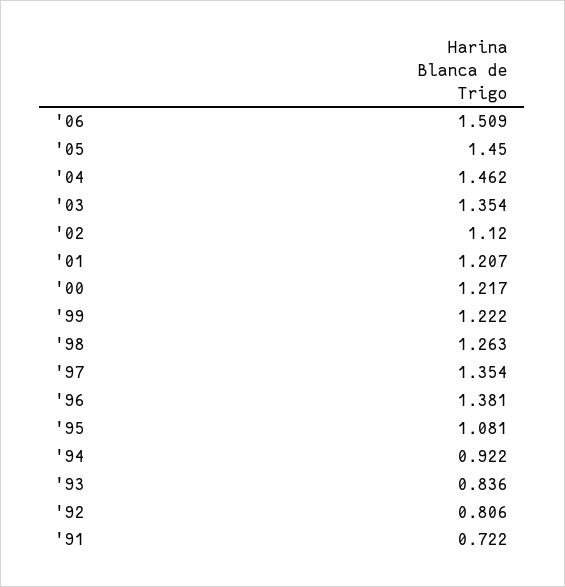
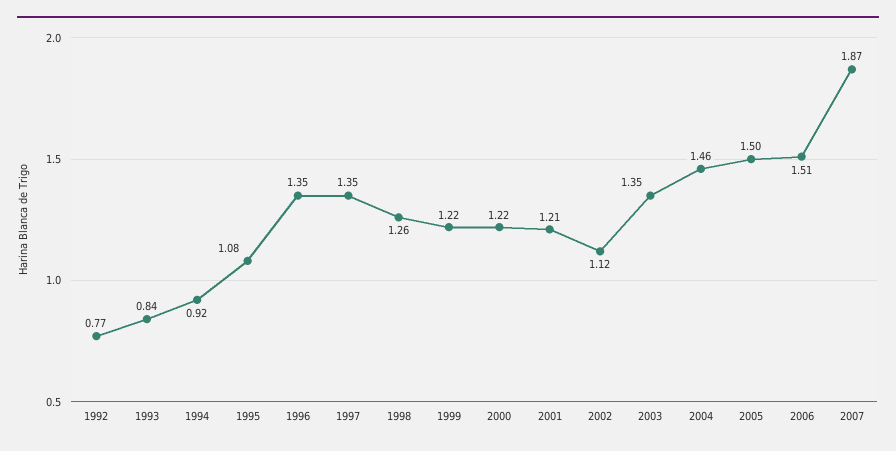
'05: 1.45 -> 1.5
'96: 1.381 -> 1.35
'92: 0.806 -> 0.77
'91: 0.722 -> none
2007: none -> 1.87

